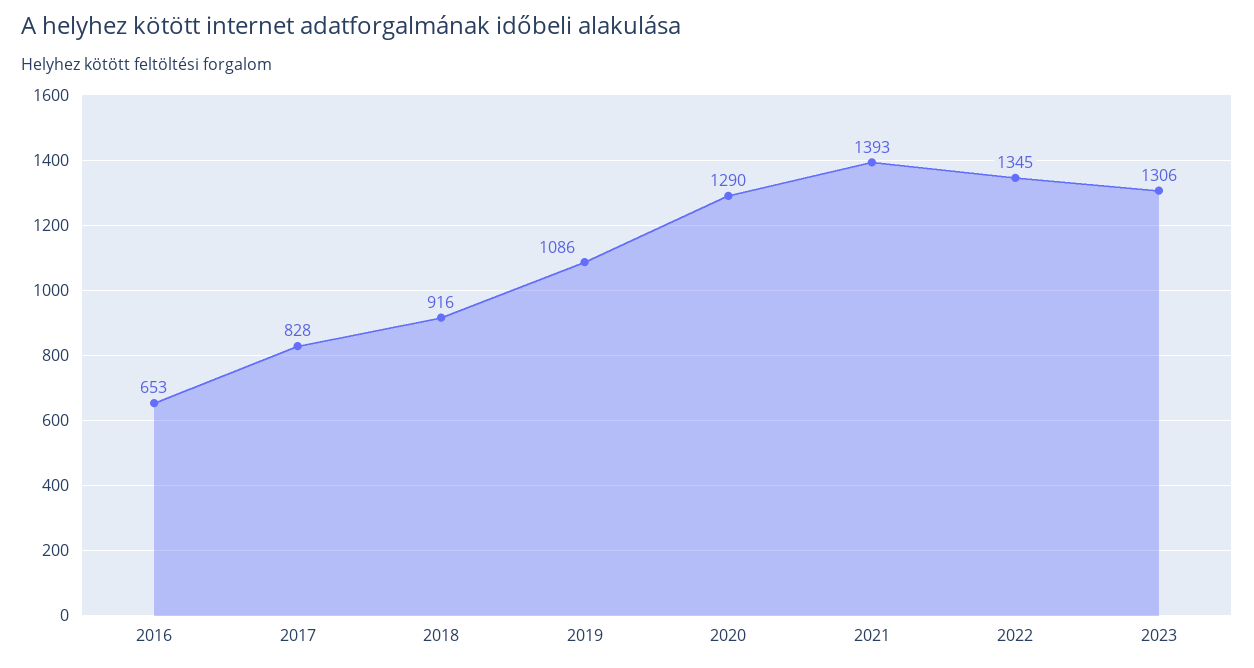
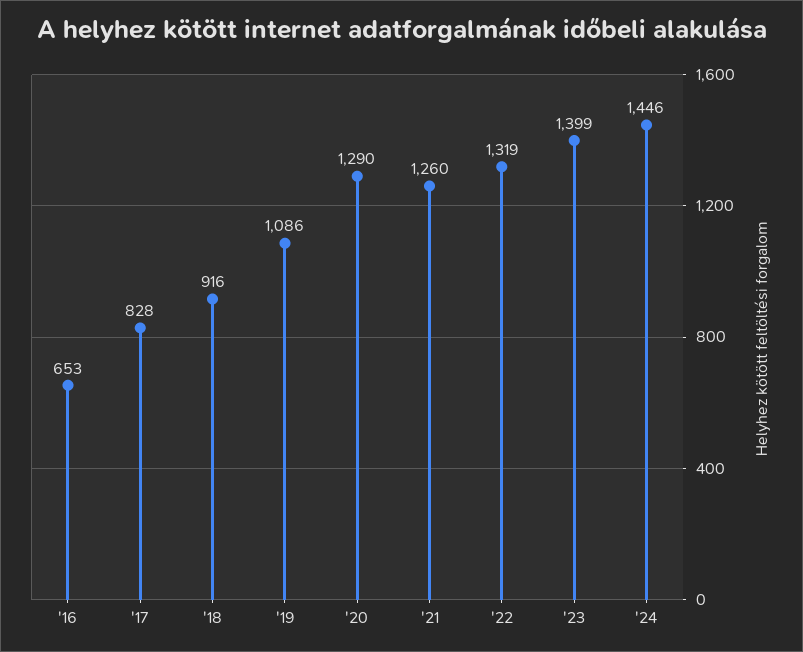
2021: 1393 -> 1260
2022: 1345 -> 1319
2023: 1306 -> 1399
'24: none -> 1446

